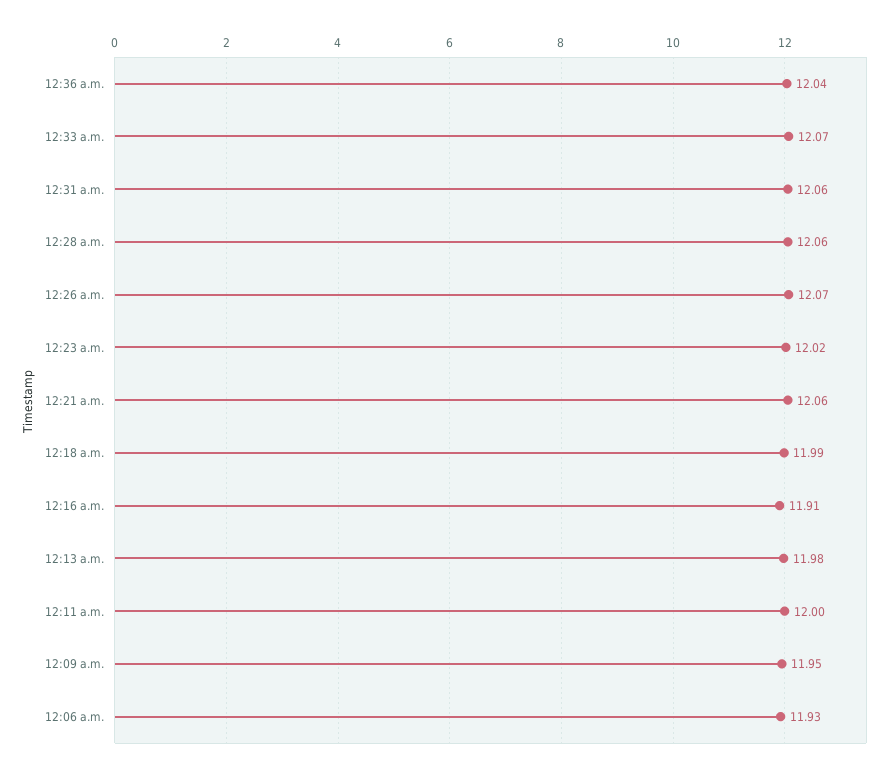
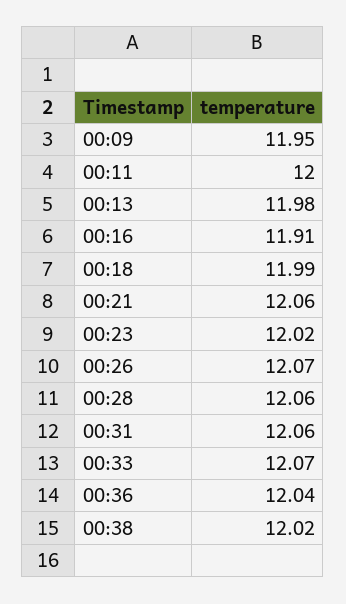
12:06 a.m.: 11.93 -> none
00:38: none -> 12.02

